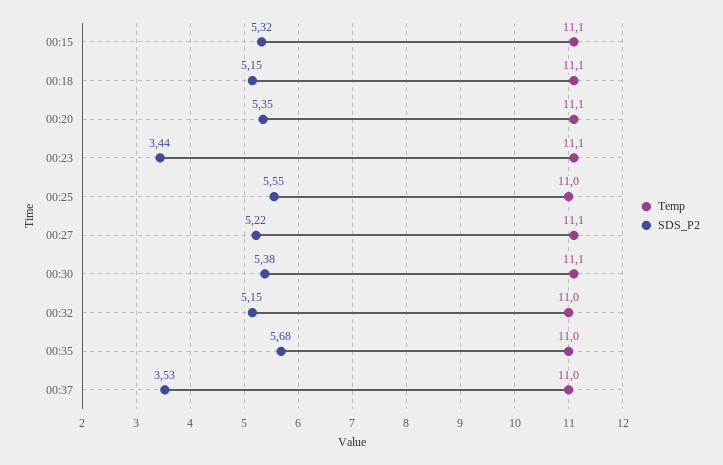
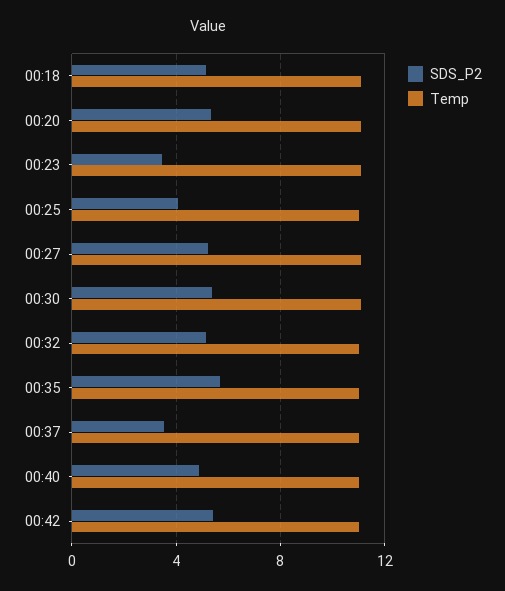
Temp, 00:15: 11.1 -> none
SDS_P2, 00:15: 5.32 -> none
SDS_P2, 00:25: 5.55 -> 4
SDS_P2, 00:40: none -> 5
Temp, 00:40: none -> 11
SDS_P2, 00:42: none -> 5.5
Temp, 00:42: none -> 11

